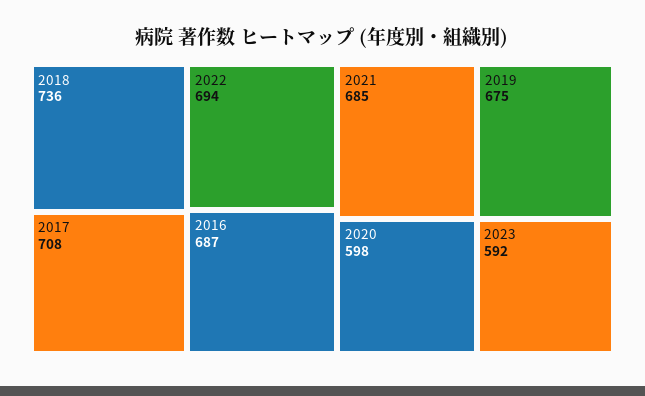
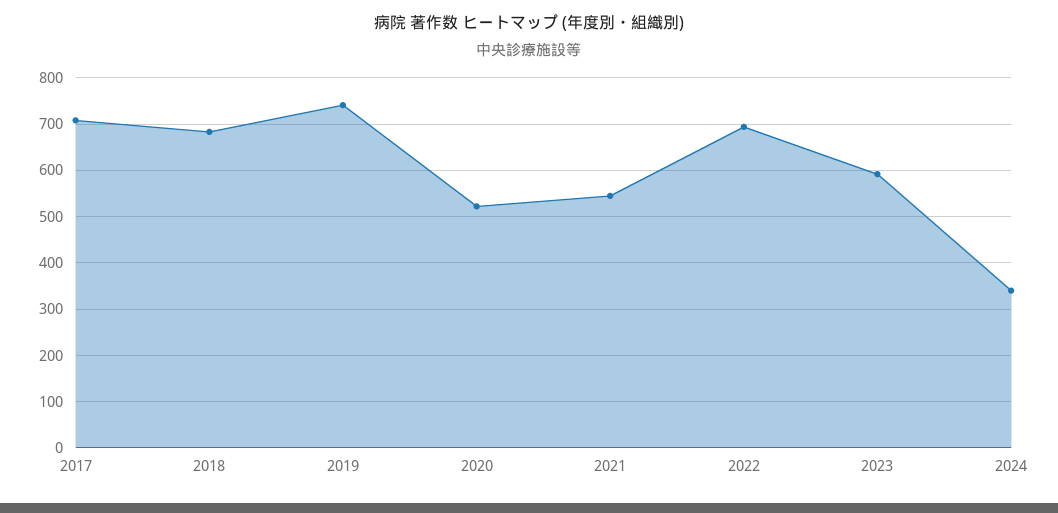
2018: 736 -> 680
2016: 687 -> none
2021: 685 -> 540
2019: 675 -> 740
2020: 598 -> 520
2024: none -> 340

